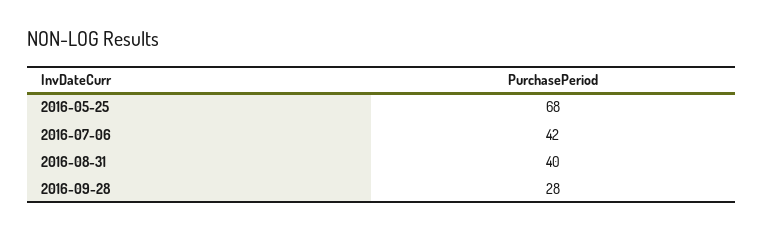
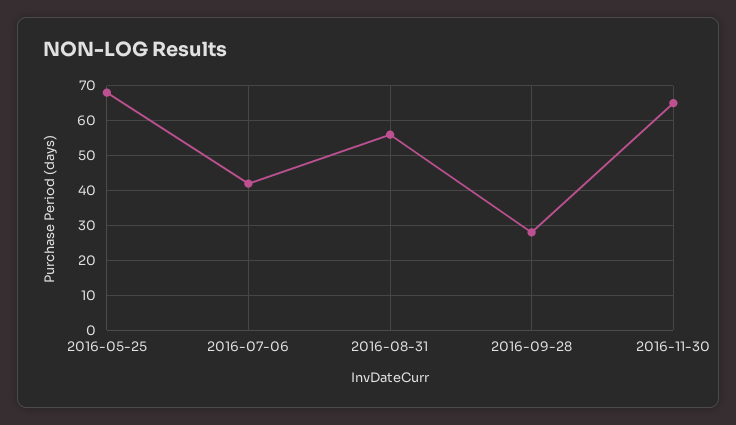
2016-08-31: 40 -> 55
2016-11-30: none -> 65

